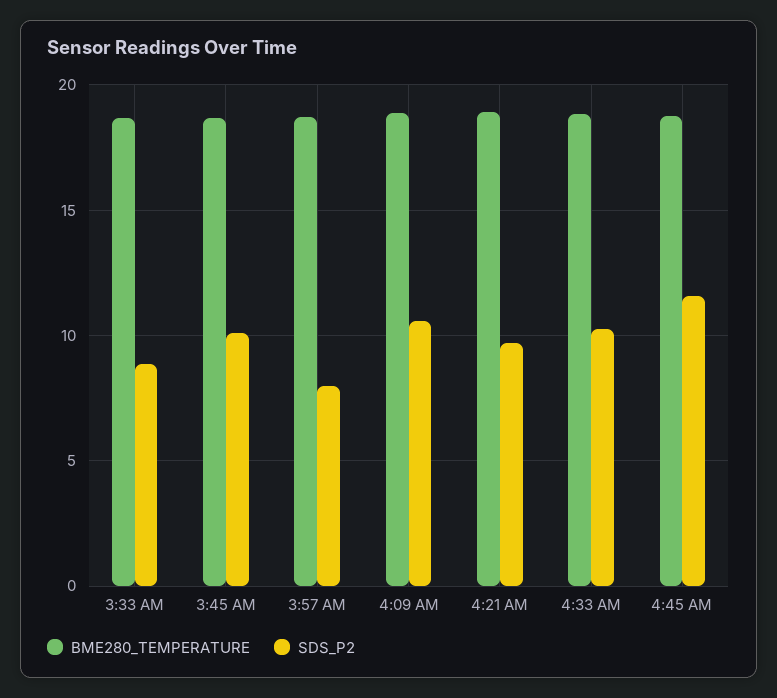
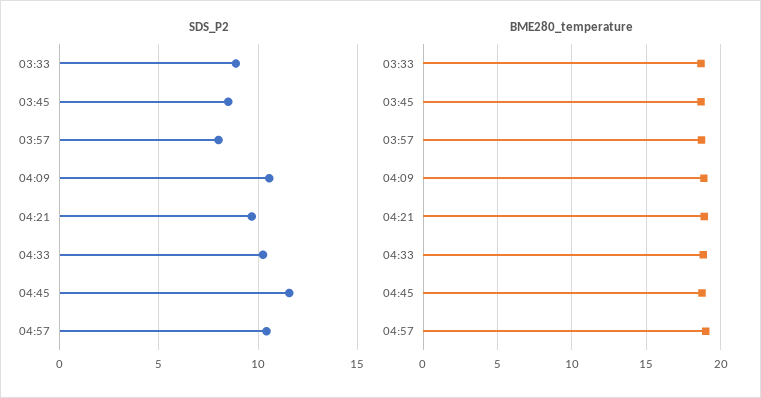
SDS_P2, 3:45 AM: 10 -> 8.5
SDS_P2, 04:57: none -> 10.5
BME280_TEMPERATURE, 04:57: none -> 19

